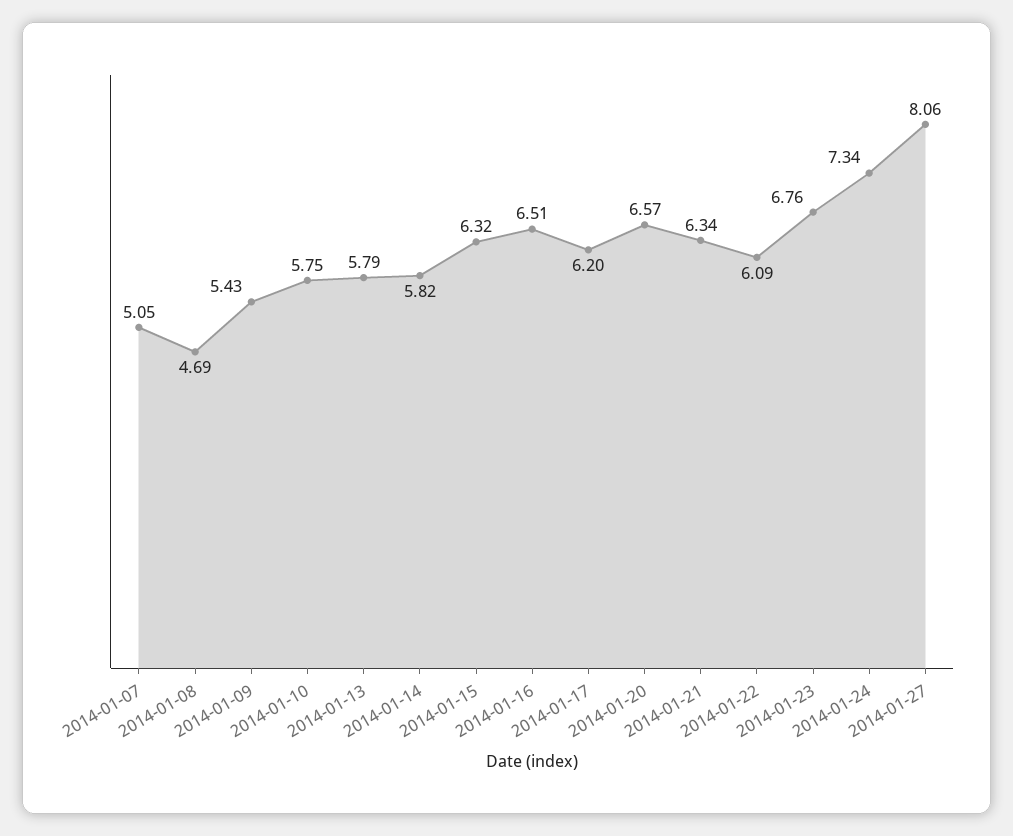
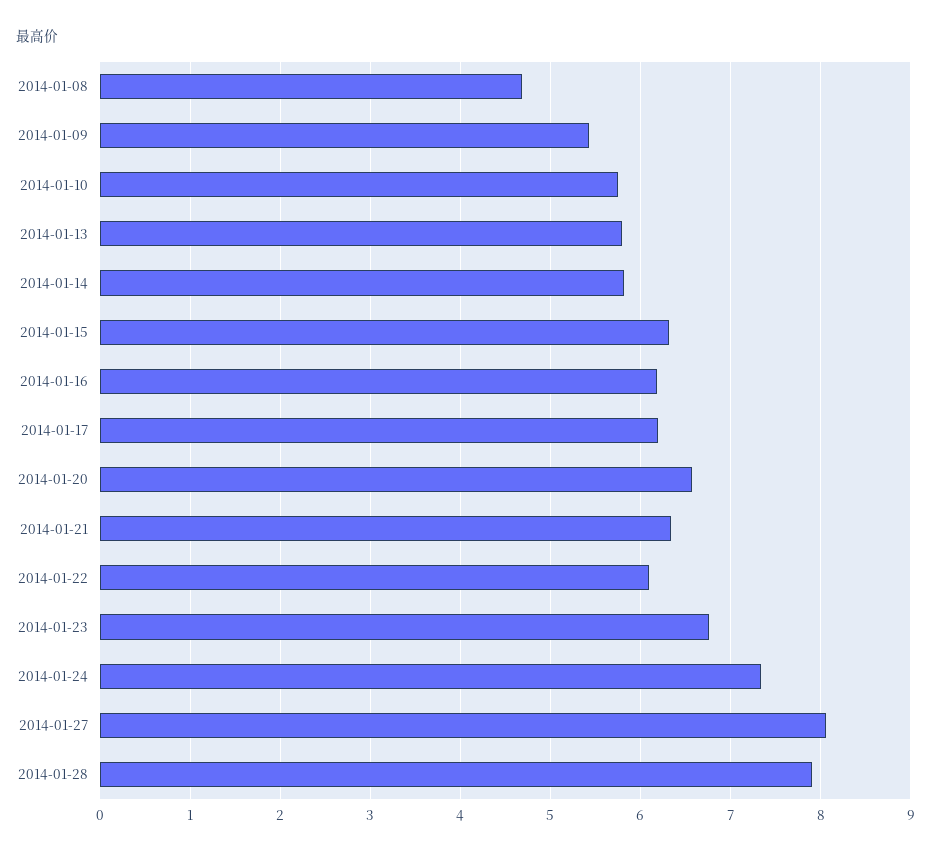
2014-01-07: 5.05 -> none
2014-01-16: 6.51 -> 6.2
2014-01-28: none -> 7.9

